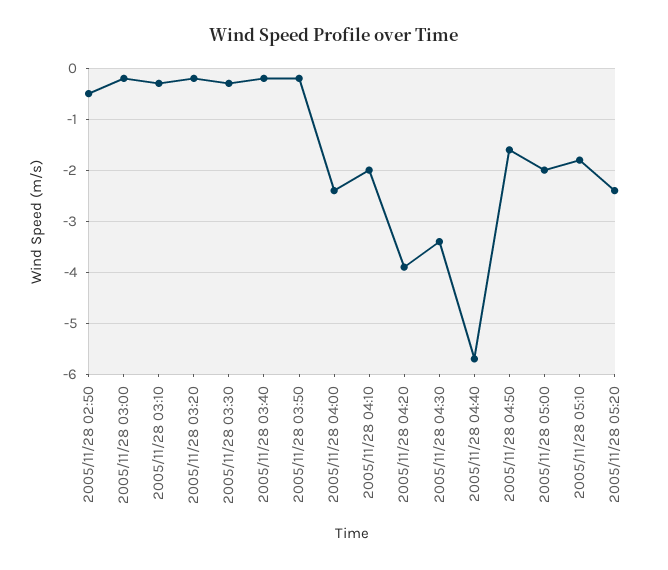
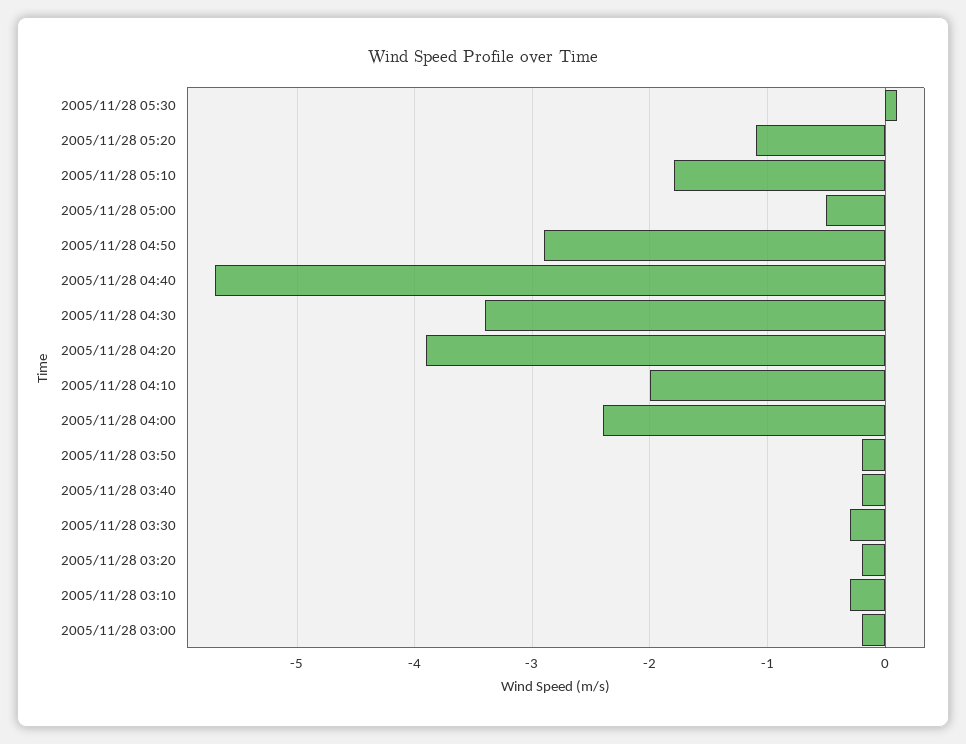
2005/11/28 02:50: -0.5 -> none
2005/11/28 04:50: -1.5 -> -2.9
2005/11/28 05:00: -2 -> -0.5
2005/11/28 05:20: -2.5 -> -1.1
2005/11/28 05:30: none -> 0.1

